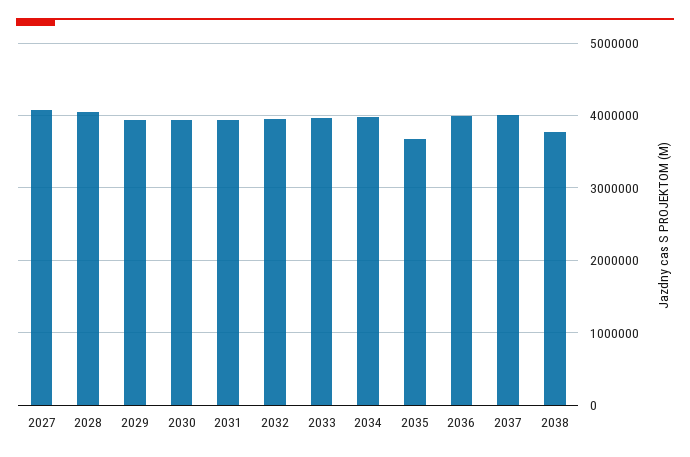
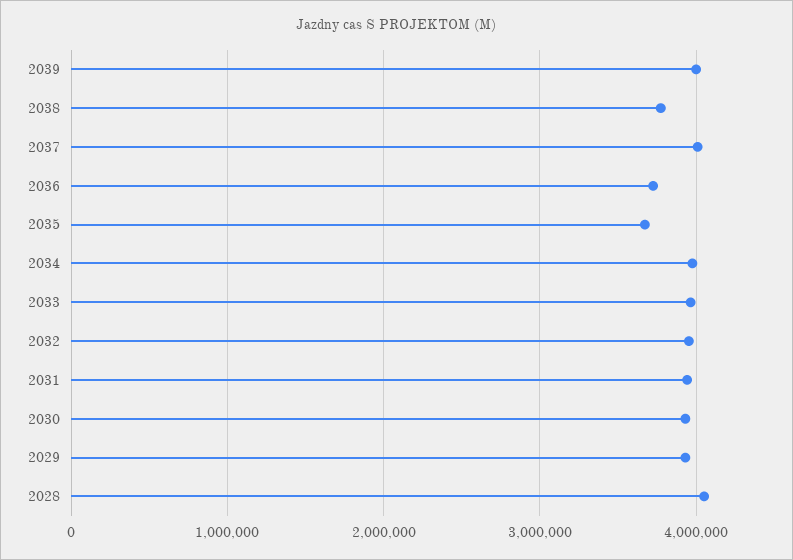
2027: 4100000 -> none
2036: 4000000 -> 3700000
2039: none -> 4000000

